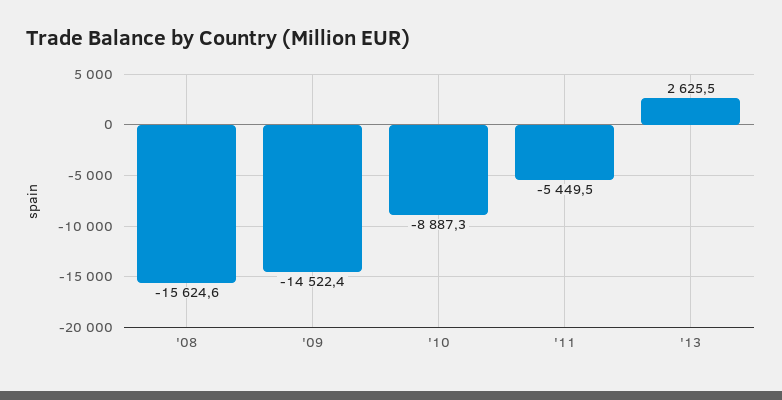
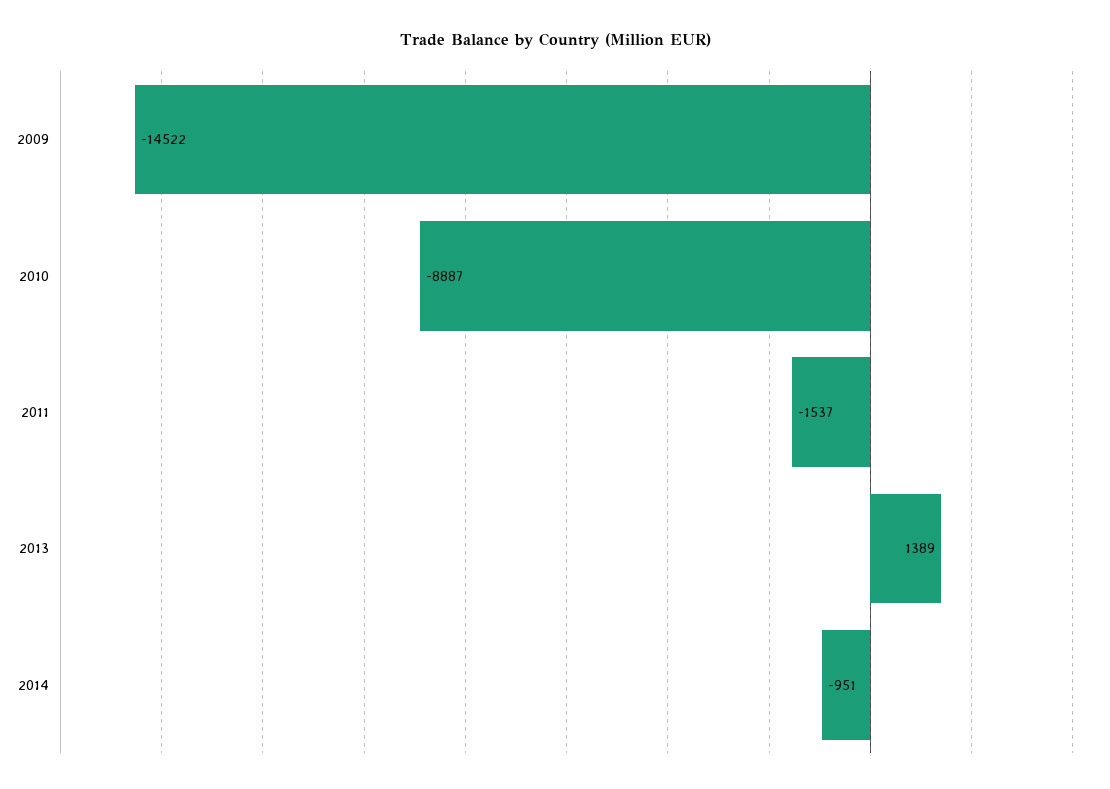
'08: -15624.6 -> none
'11: -5449.5 -> -1537
'13: 2625.5 -> 1389
2014: none -> -951

